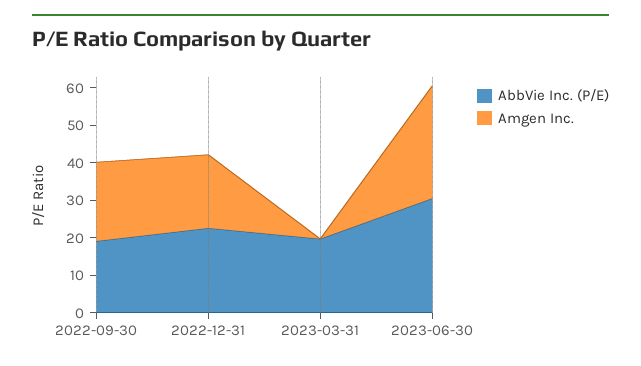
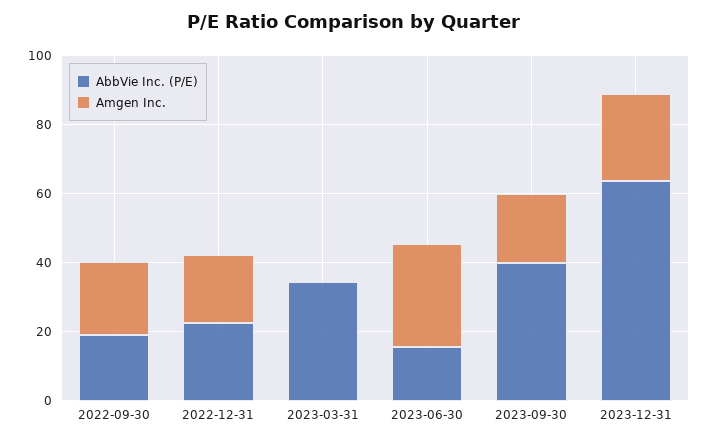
AbbVie Inc. (P/E), 2023-03-31: 20 -> 35
AbbVie Inc. (P/E), 2023-06-30: 30 -> 15
AbbVie Inc. (P/E), 2023-09-30: none -> 40
Amgen Inc., 2023-09-30: none -> 20
AbbVie Inc. (P/E), 2023-12-31: none -> 65
Amgen Inc., 2023-12-31: none -> 25

